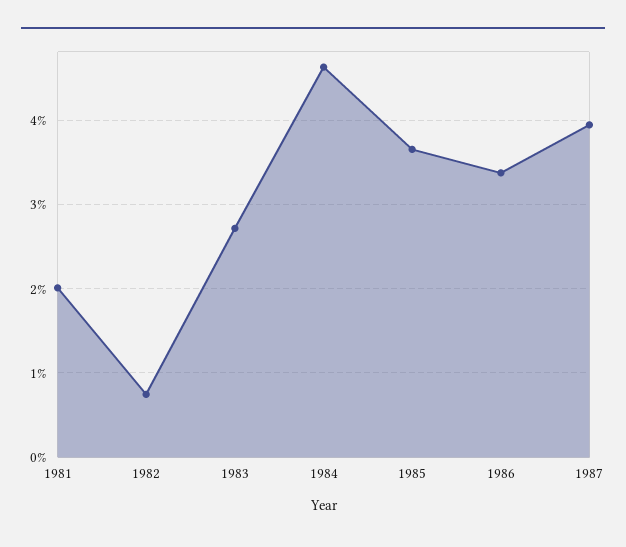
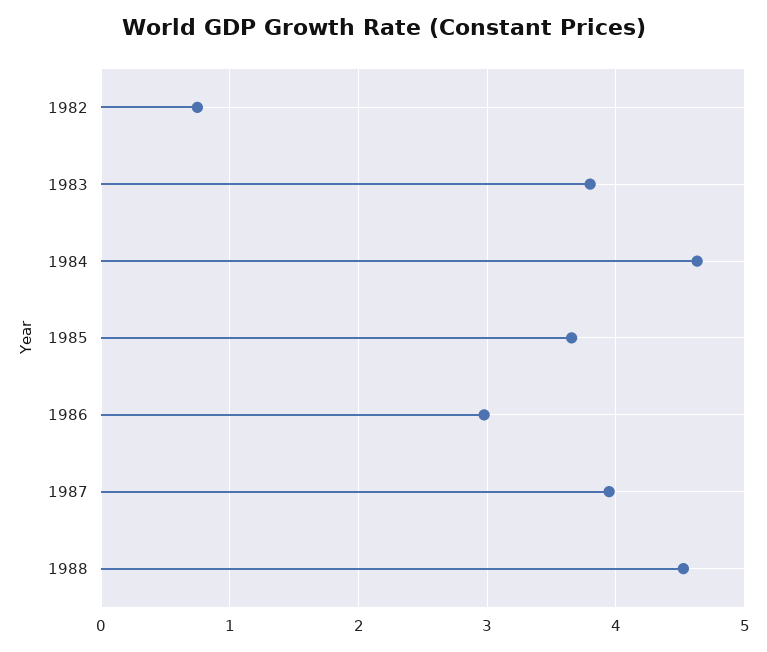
1981: 2 -> none
1983: 2.7 -> 3.8
1986: 3.4 -> 3
1988: none -> 4.5

